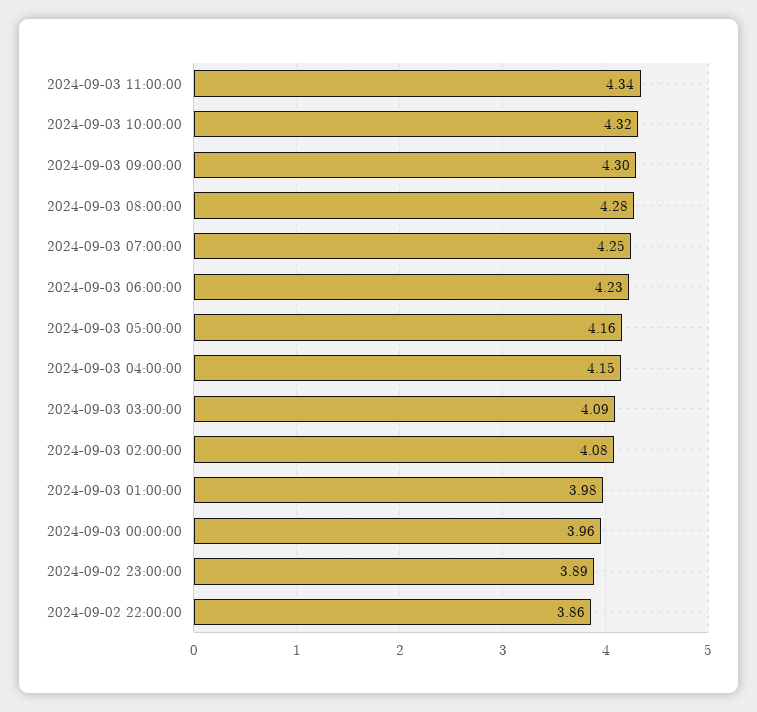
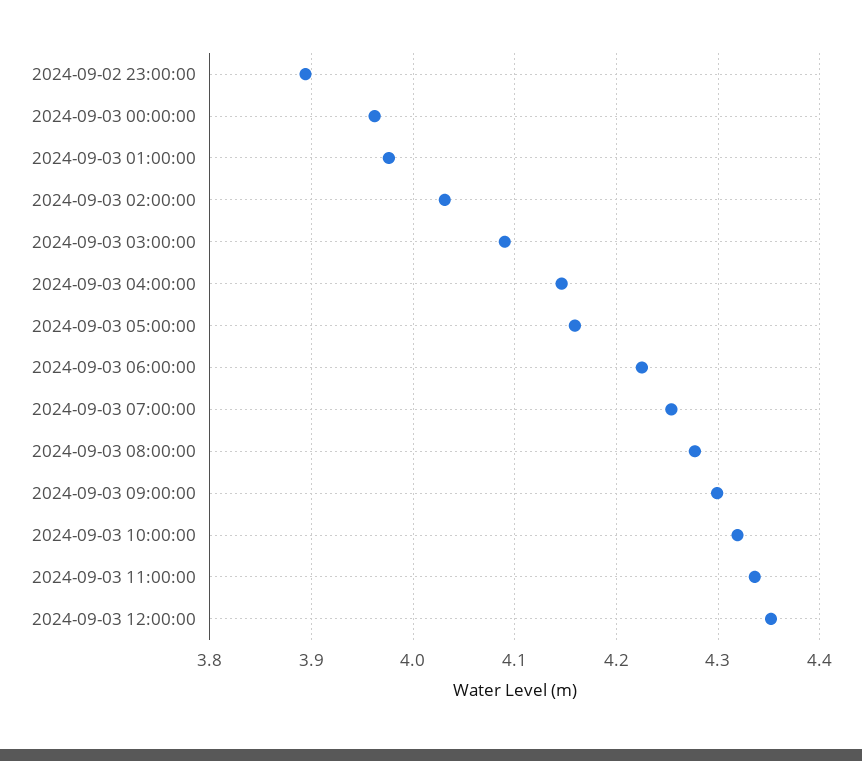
2024-09-03 02:00:00: 4.08 -> 4.03
2024-09-02 22:00:00: 3.86 -> none
2024-09-03 12:00:00: none -> 4.35

